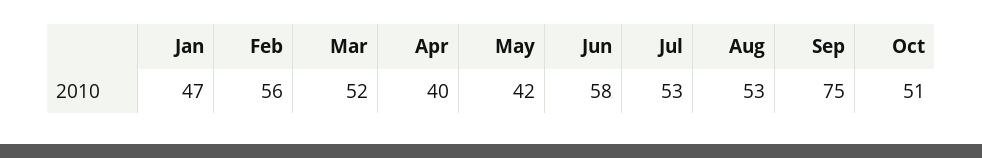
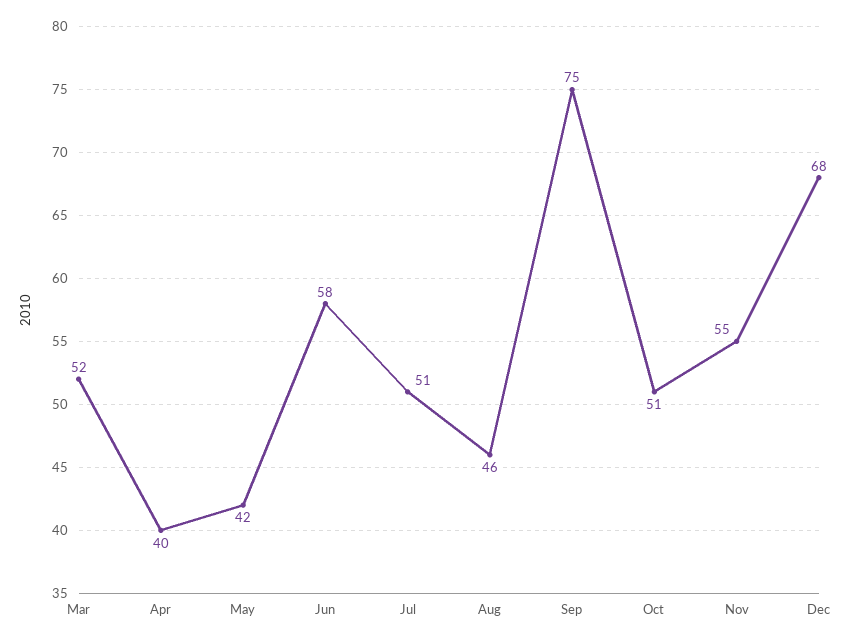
Jan: 47 -> none
Feb: 56 -> none
Jul: 53 -> 51
Aug: 53 -> 46
Nov: none -> 55
Dec: none -> 68

